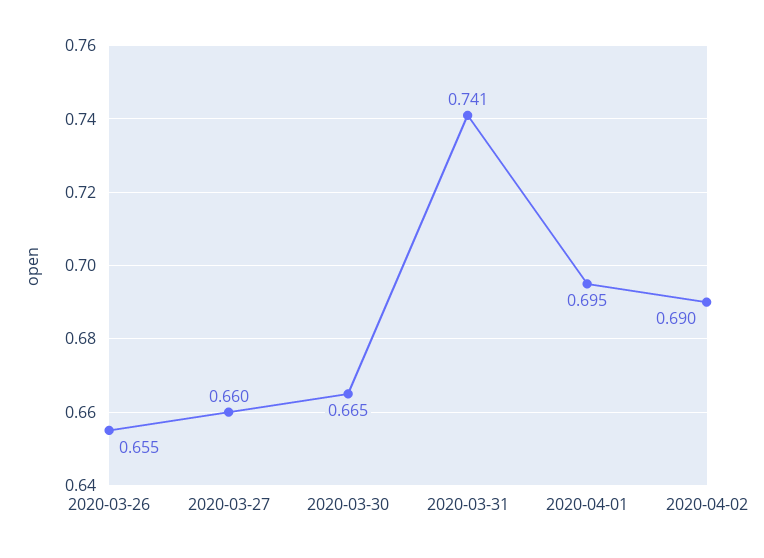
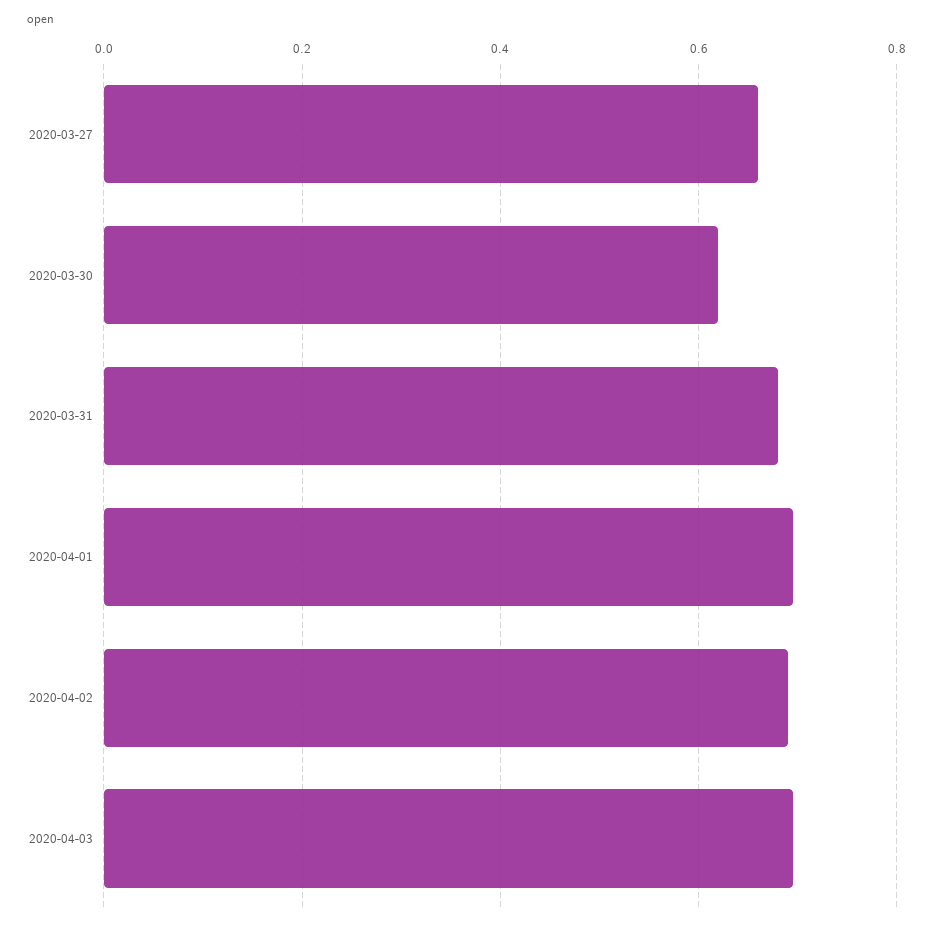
2020-03-26: 0.655 -> none
2020-03-30: 0.665 -> 0.62
2020-03-31: 0.741 -> 0.68
2020-04-03: none -> 0.7

